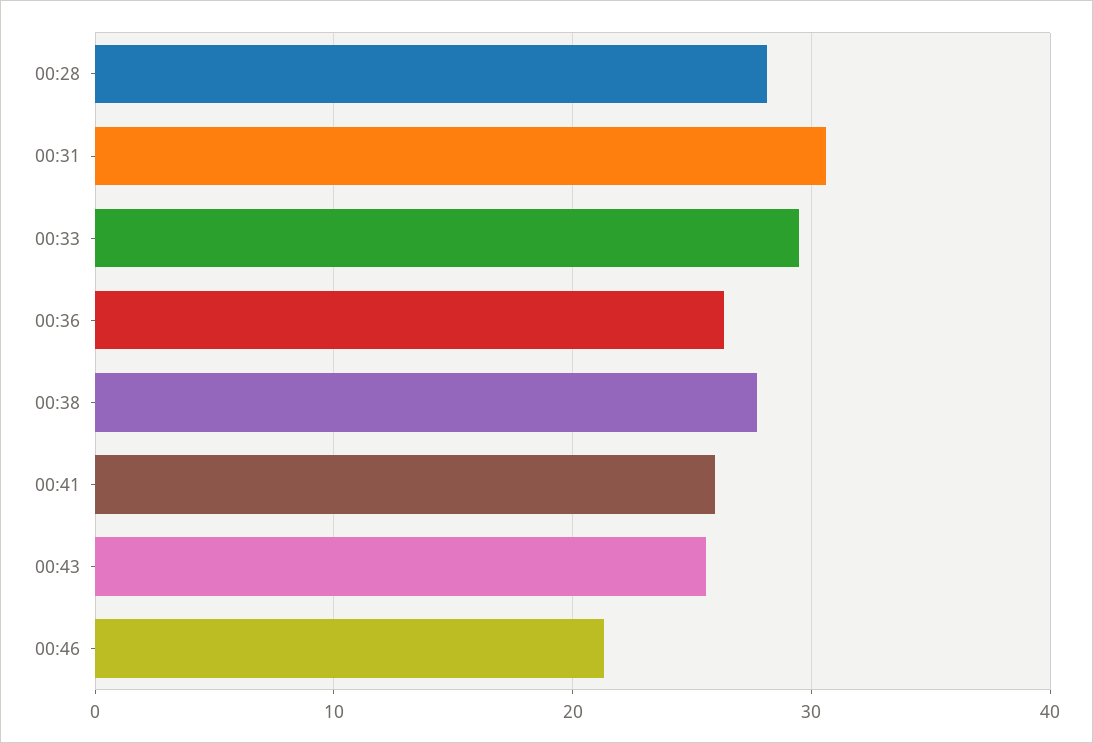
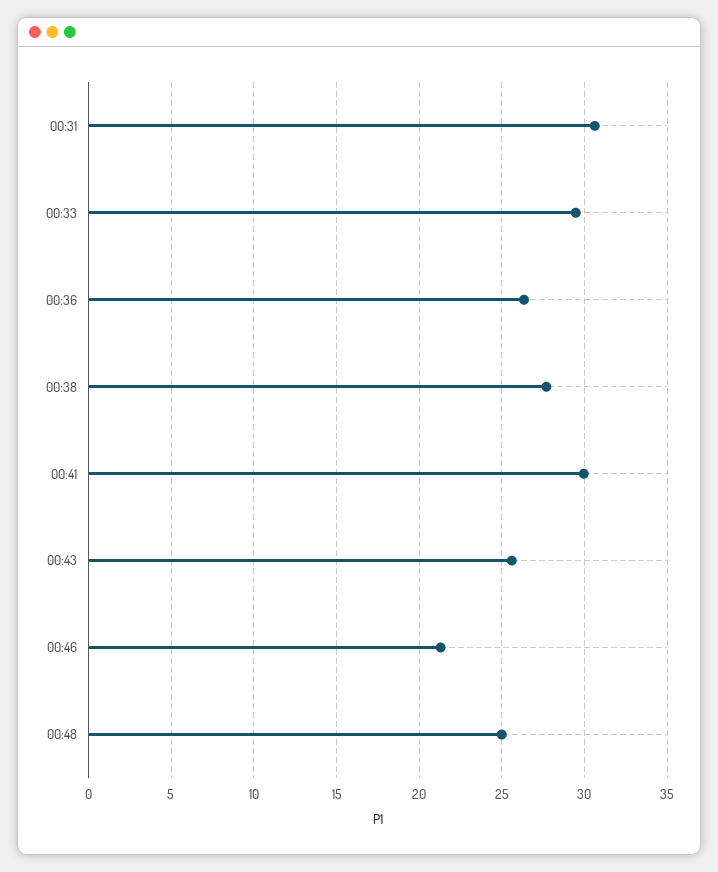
00:28: 28 -> none
00:41: 26 -> 30
00:48: none -> 25

